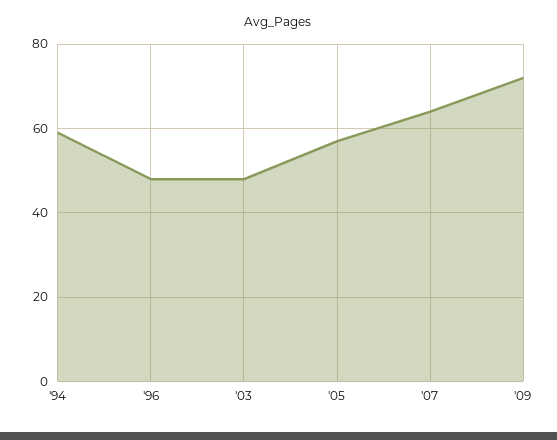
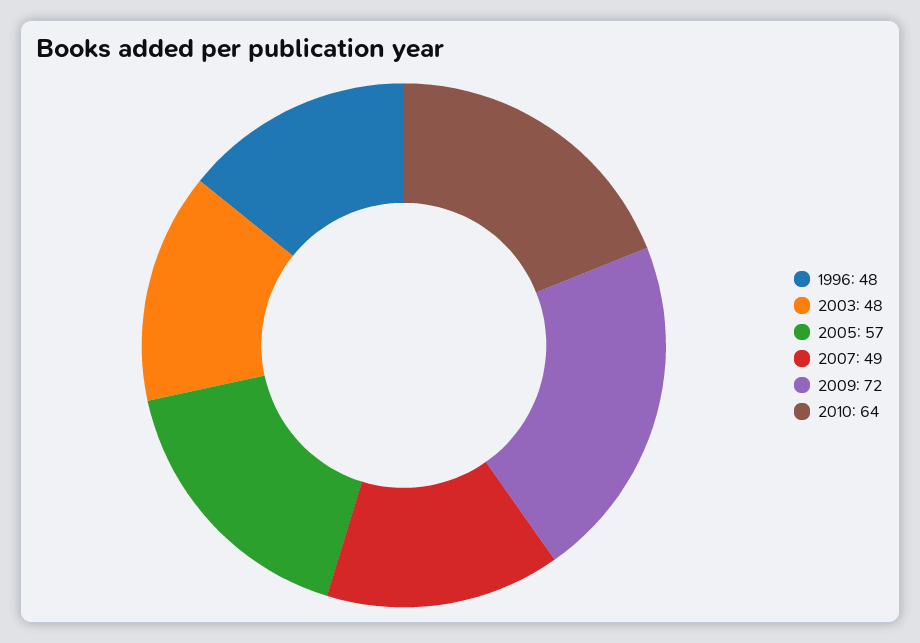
'94: 60 -> none
'07: 65 -> 49
2010: none -> 64

